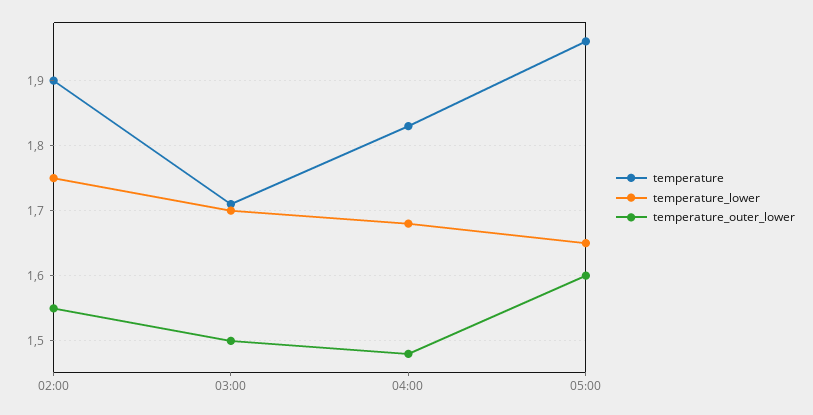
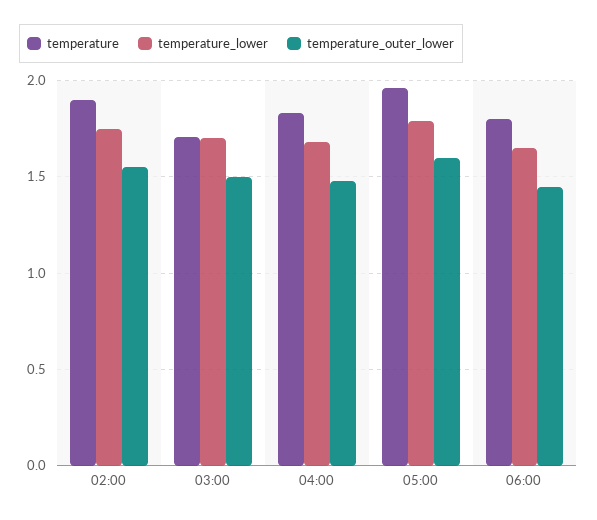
temperature_lower, 05:00: 1.65 -> 1.8
temperature, 06:00: none -> 1.8
temperature_lower, 06:00: none -> 1.65
temperature_outer_lower, 06:00: none -> 1.45

